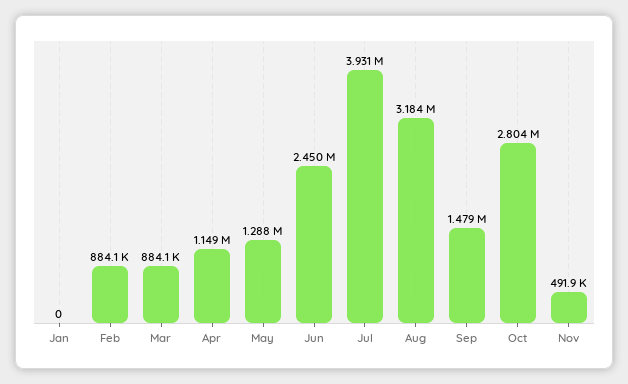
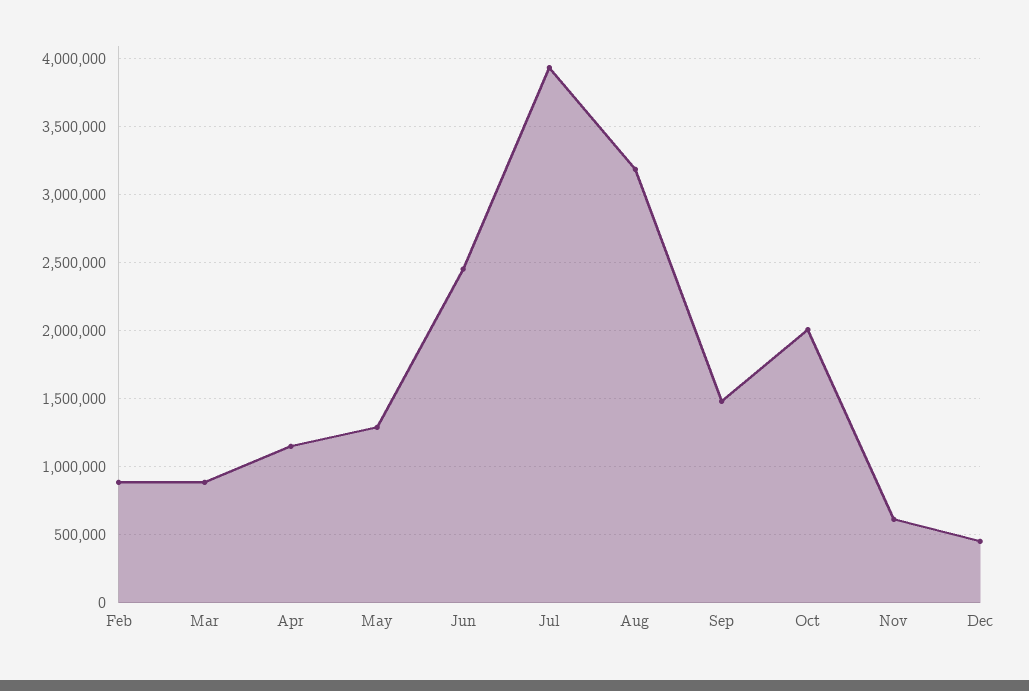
Jan: 0 -> none
Oct: 2804000 -> 2000000
Nov: 491900 -> 600000
Dec: none -> 450000

